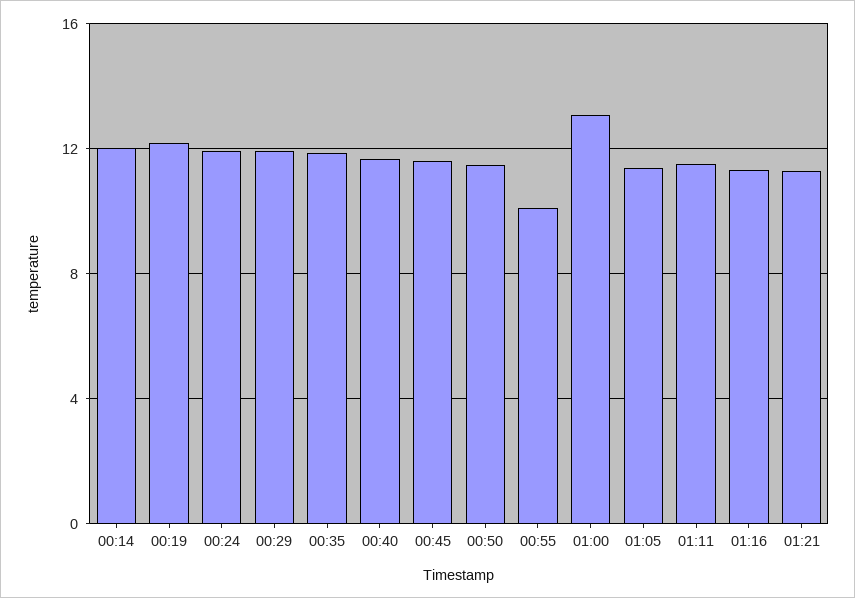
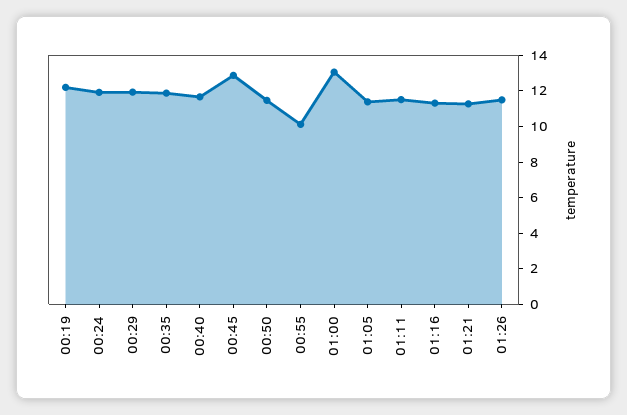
00:14: 12 -> none
00:45: 11.5 -> 13
01:26: none -> 11.5

